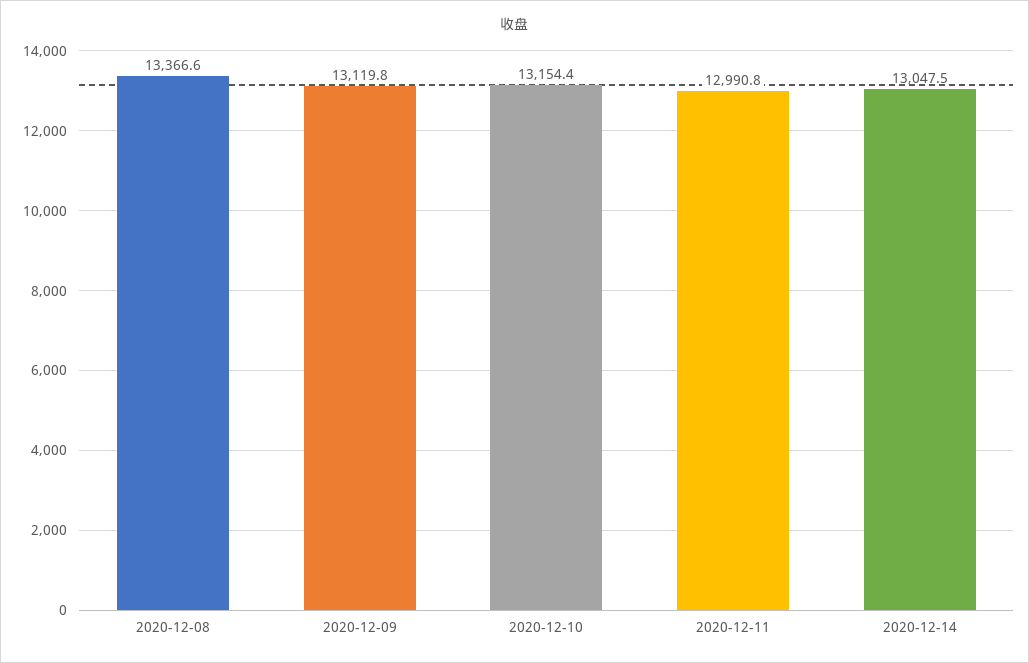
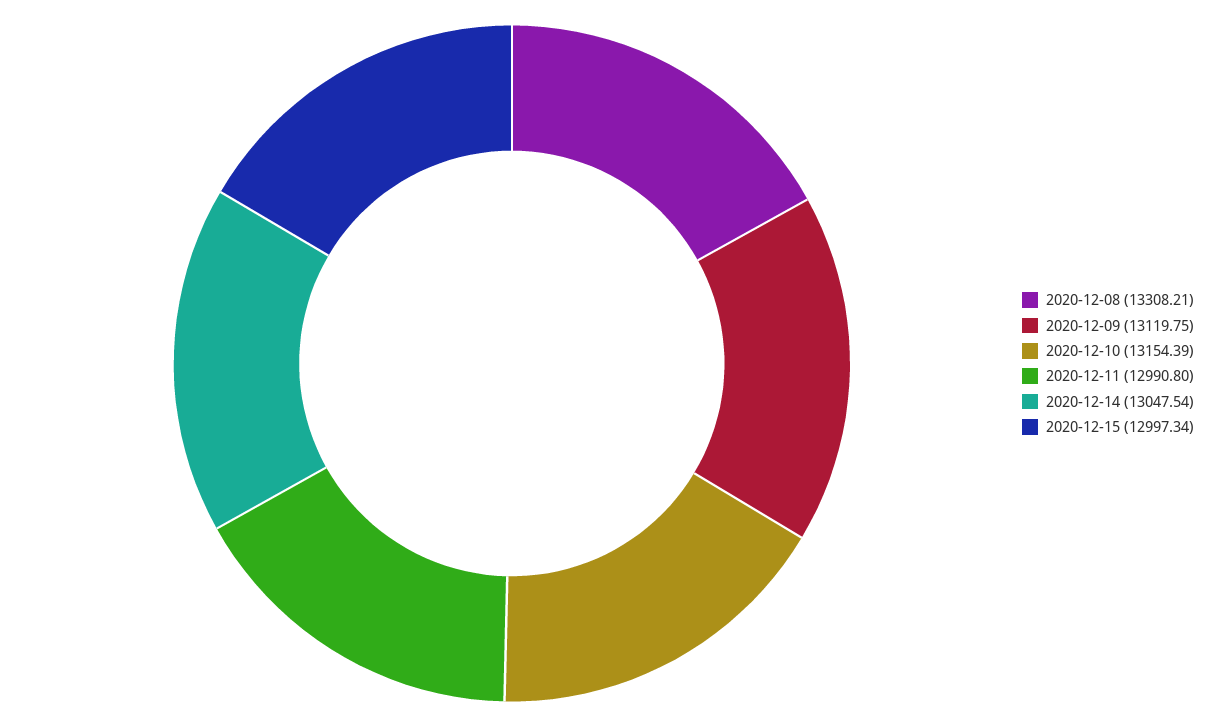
2020-12-08: 13366.6 -> 13308.21
2020-12-15: none -> 12997.34

